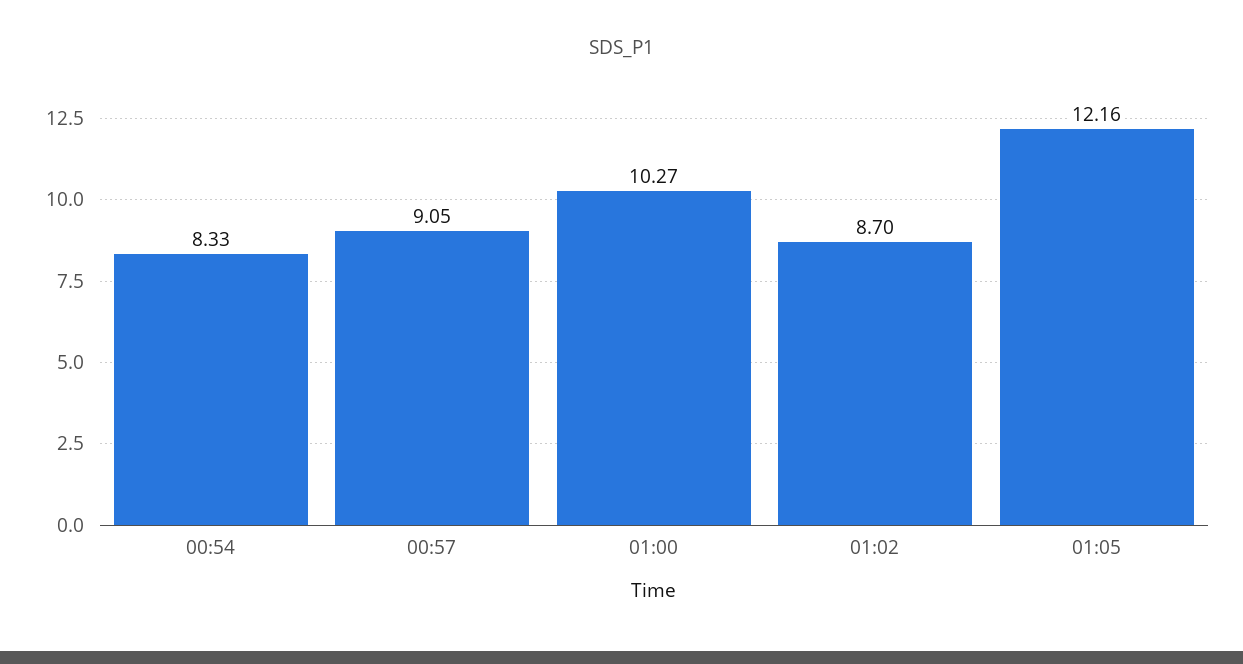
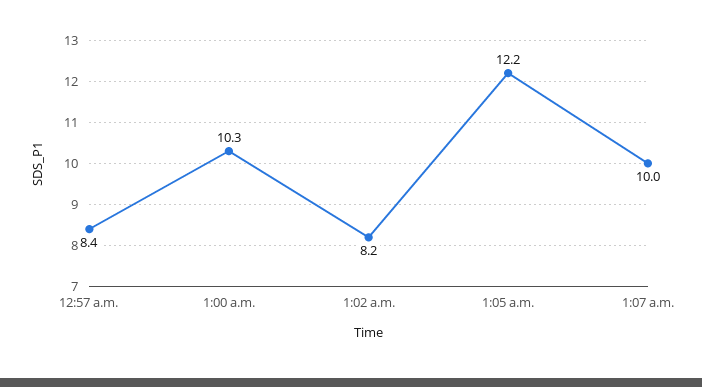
00:54: 8.33 -> none
00:57: 9.05 -> 8.4
01:02: 8.7 -> 8.2
1:07 a.m.: none -> 10

